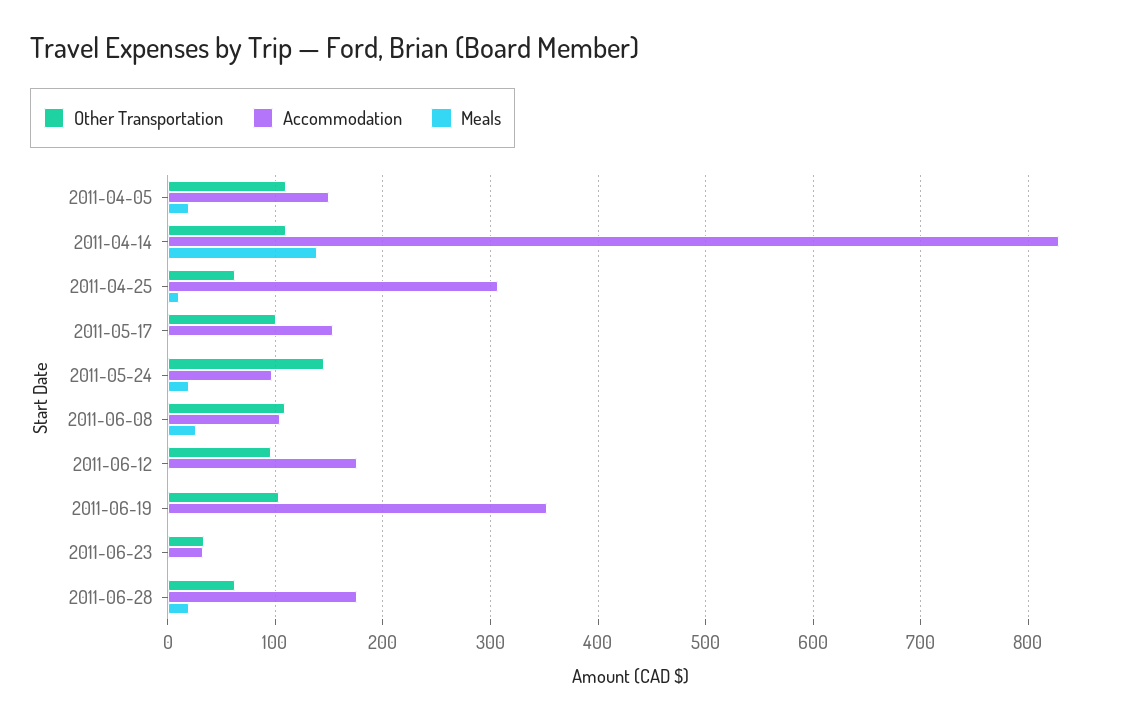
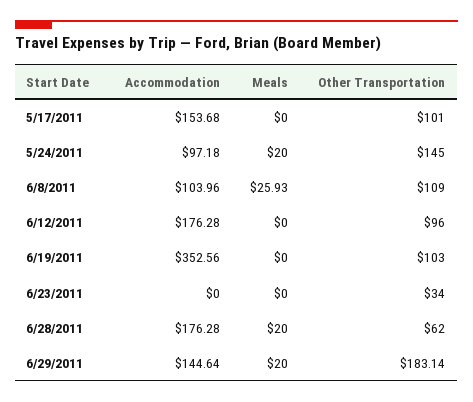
Other Transportation, 2011-04-05: 110 -> none
Accommodation, 2011-04-05: 150 -> none
Meals, 2011-04-05: 20 -> none
Other Transportation, 2011-04-14: 110 -> none
Accommodation, 2011-04-14: 830 -> none
Meals, 2011-04-14: 140 -> none
Other Transportation, 2011-04-25: 60 -> none
Accommodation, 2011-04-25: 310 -> none
Meals, 2011-04-25: 10 -> none
Accommodation, 2011-06-23: 30 -> 0
Accommodation, 6/29/2011: none -> 144.64
Meals, 6/29/2011: none -> 20
Other Transportation, 6/29/2011: none -> 183.14

